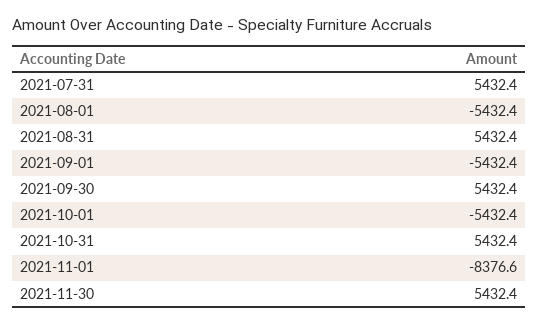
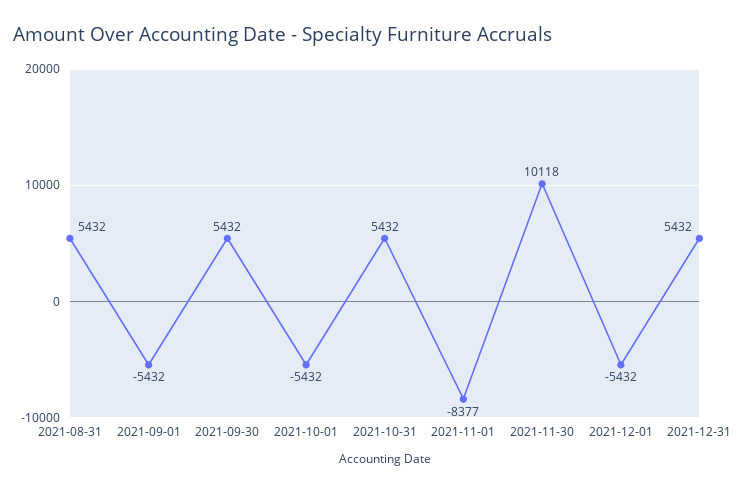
2021-07-31: 5432.4 -> none
2021-08-01: -5432.4 -> none
2021-11-30: 5432.4 -> 10118
2021-12-01: none -> -5432
2021-12-31: none -> 5432

